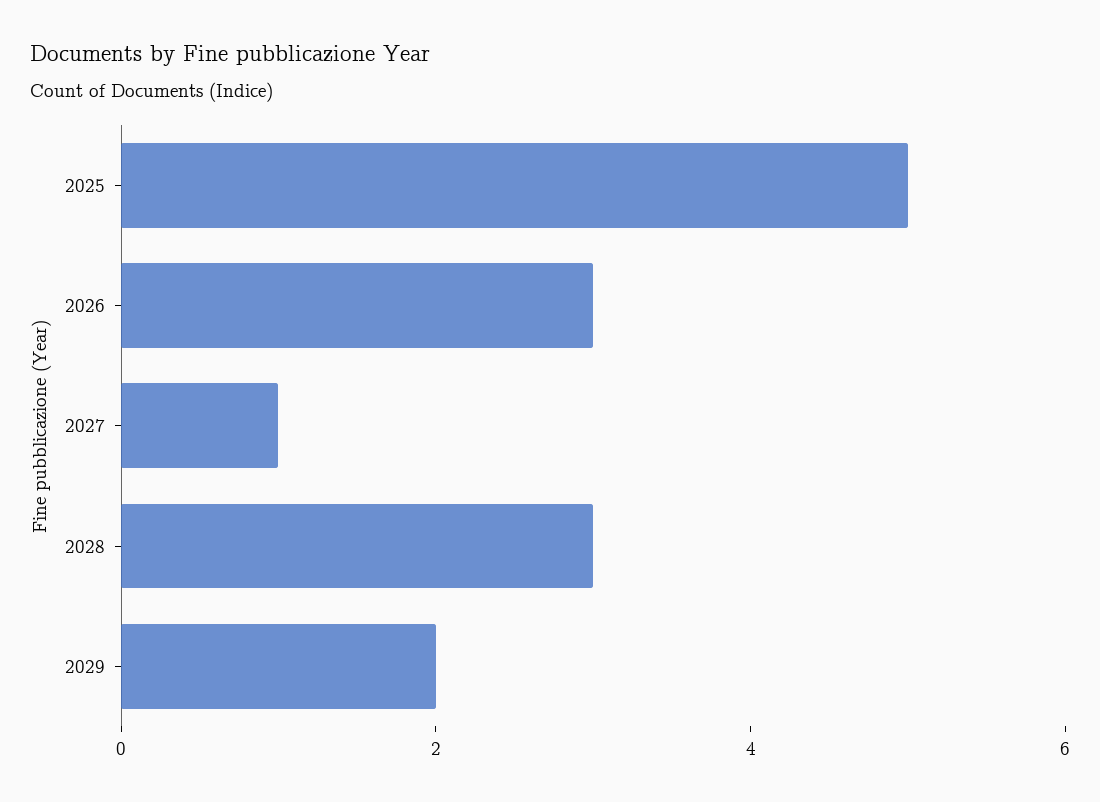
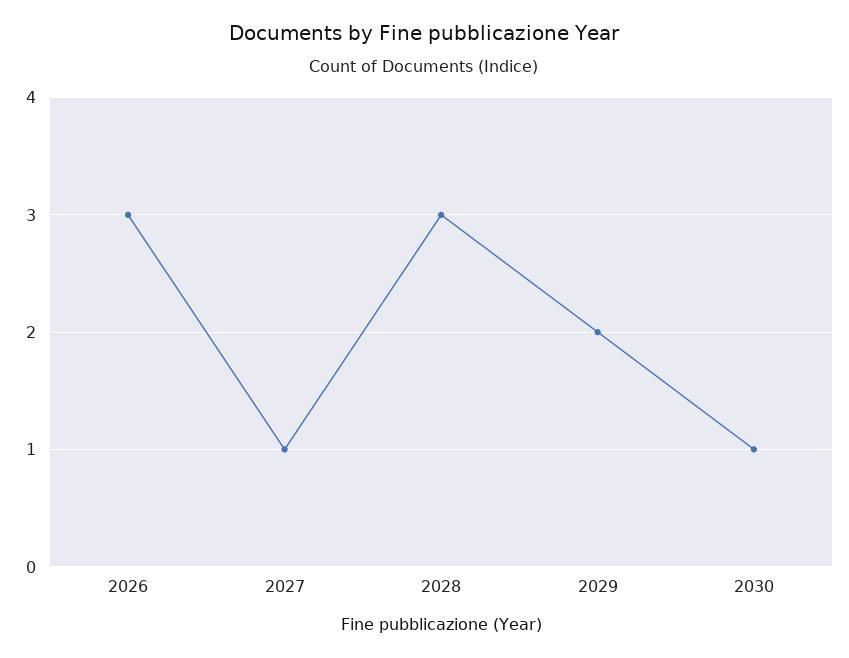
2025: 5 -> none
2030: none -> 1

